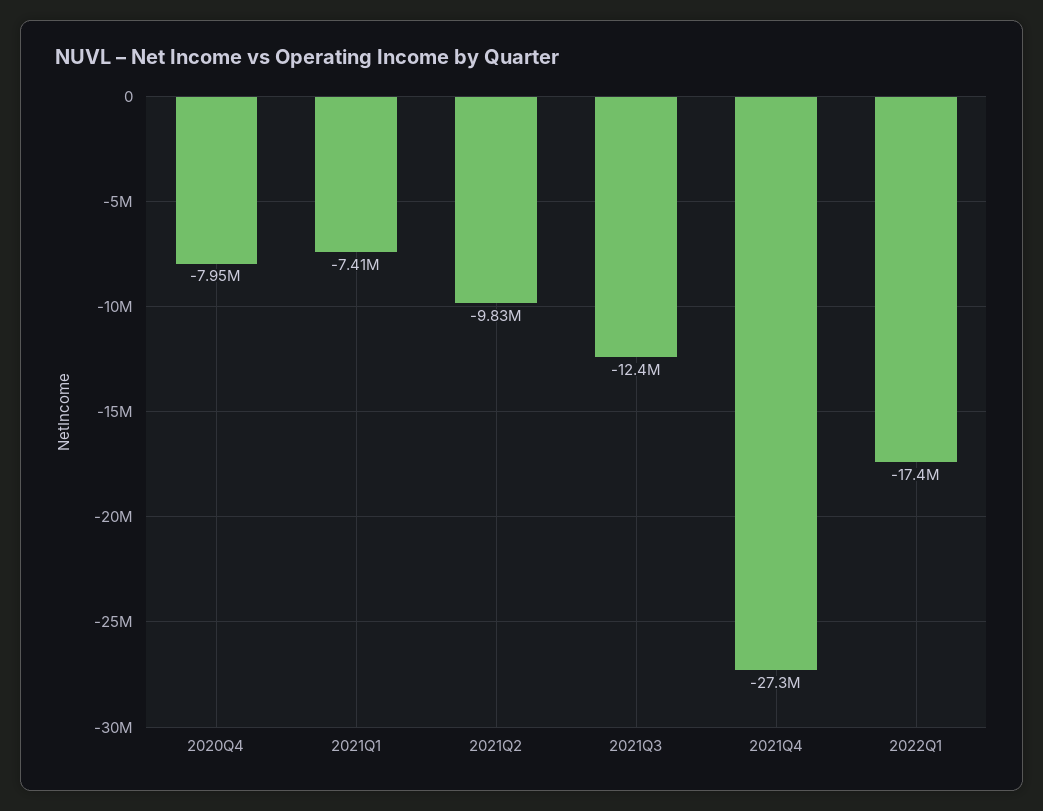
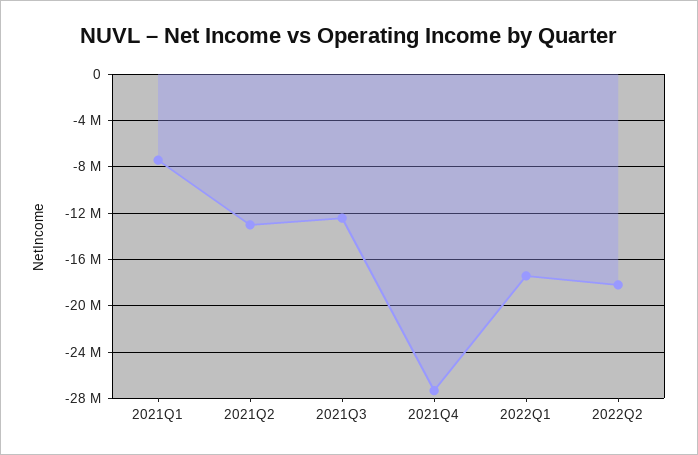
2020Q4: -7950000 -> none
2021Q2: -9830000 -> -13000000
2022Q2: none -> -18000000

